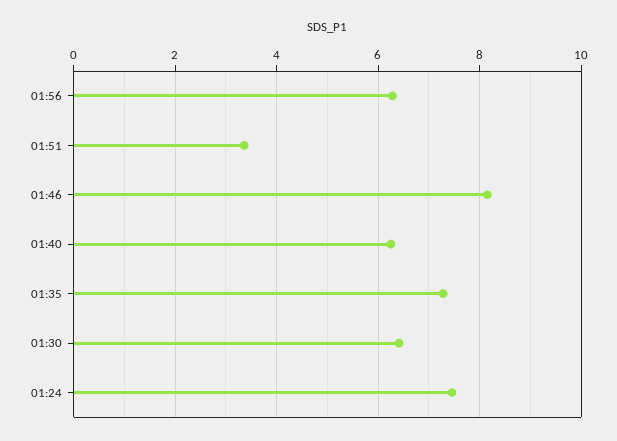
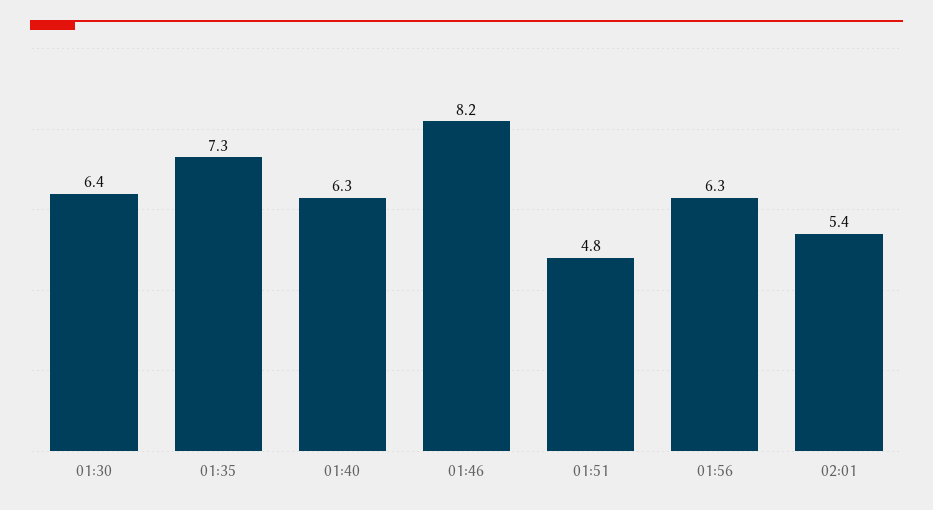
01:51: 3.4 -> 4.8
01:24: 7.4 -> none
02:01: none -> 5.4

